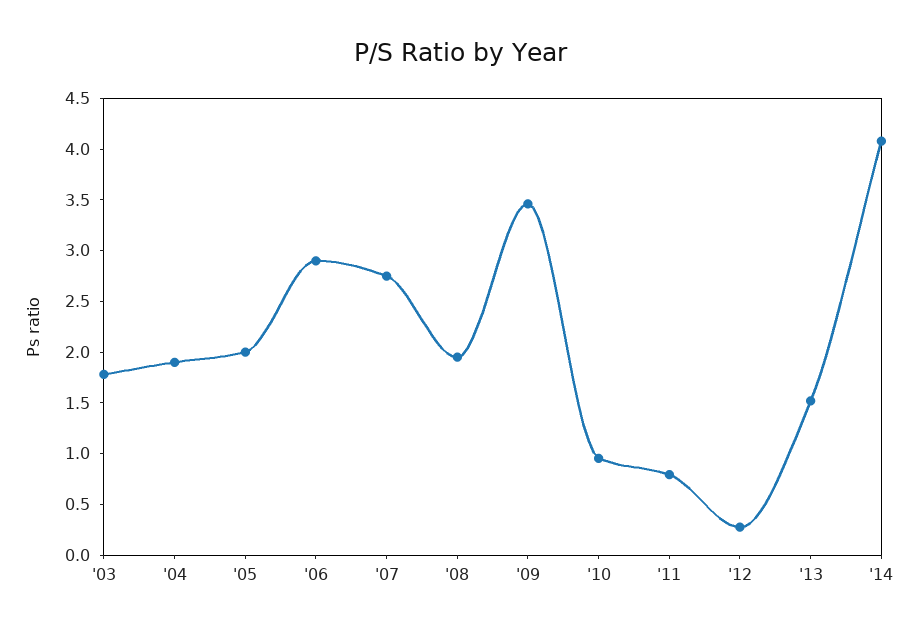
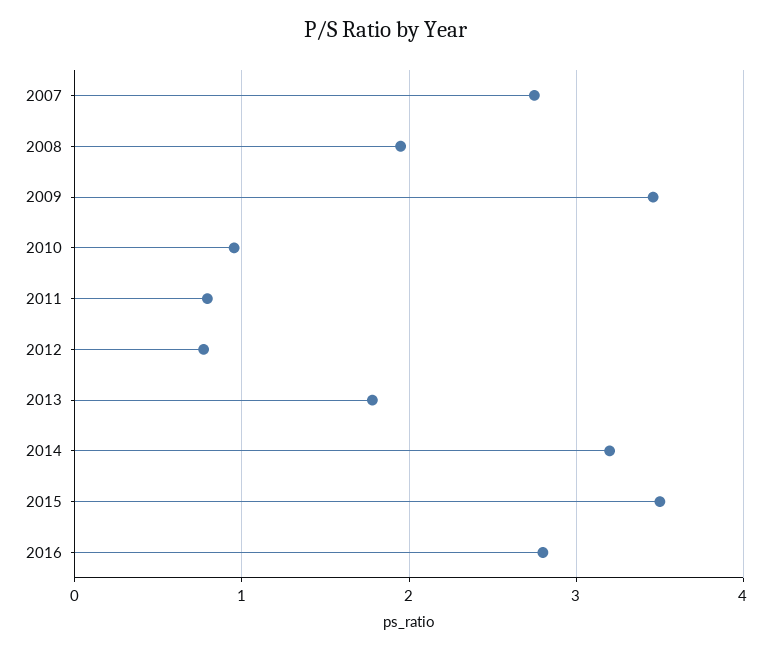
'03: 1.8 -> none
'04: 1.9 -> none
'05: 2 -> none
'06: 2.9 -> none
'12: 0.3 -> 0.8
'13: 1.5 -> 1.8
'14: 4.1 -> 3.2
2015: none -> 3.5
2016: none -> 2.8

